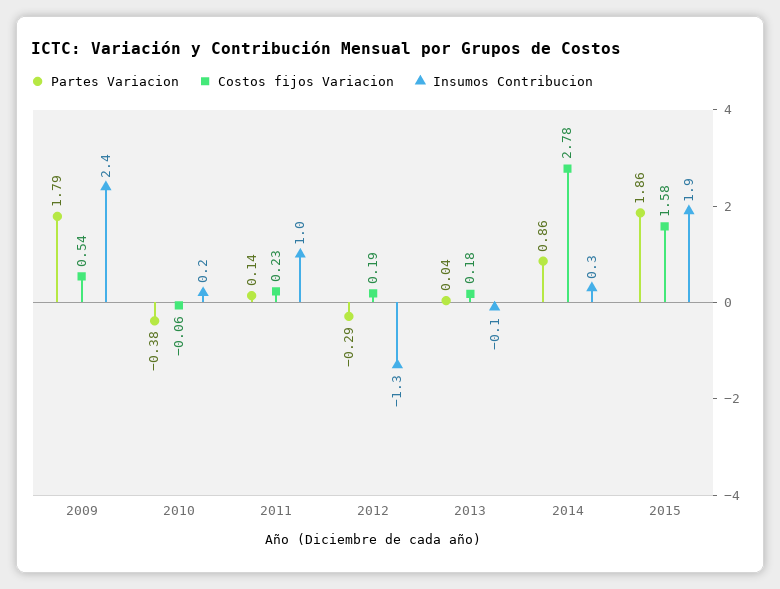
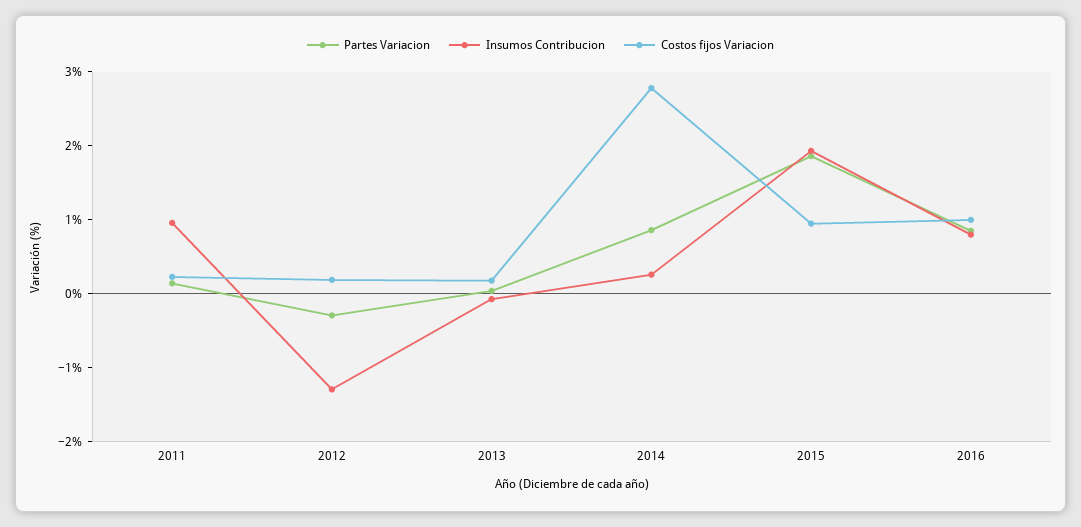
Partes Variacion, 2009: 1.79 -> none
Costos fijos Variacion, 2009: 0.54 -> none
Insumos Contribucion, 2009: 2.4 -> none
Partes Variacion, 2010: -0.38 -> none
Costos fijos Variacion, 2010: -0.06 -> none
Insumos Contribucion, 2010: 0.2 -> none
Costos fijos Variacion, 2015: 1.58 -> 1
Partes Variacion, 2016: none -> 0.8
Insumos Contribucion, 2016: none -> 0.8
Costos fijos Variacion, 2016: none -> 1

